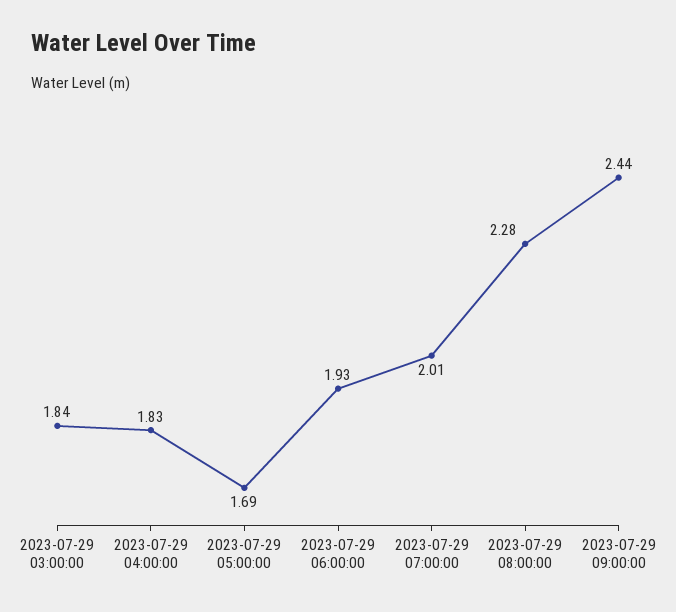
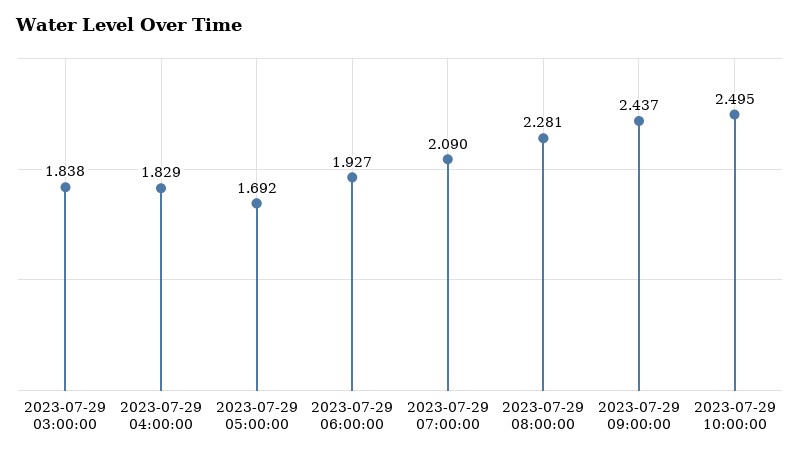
2023-07-29 07:00:00: 2.01 -> 2.09
2023-07-29 10:00:00: none -> 2.495

